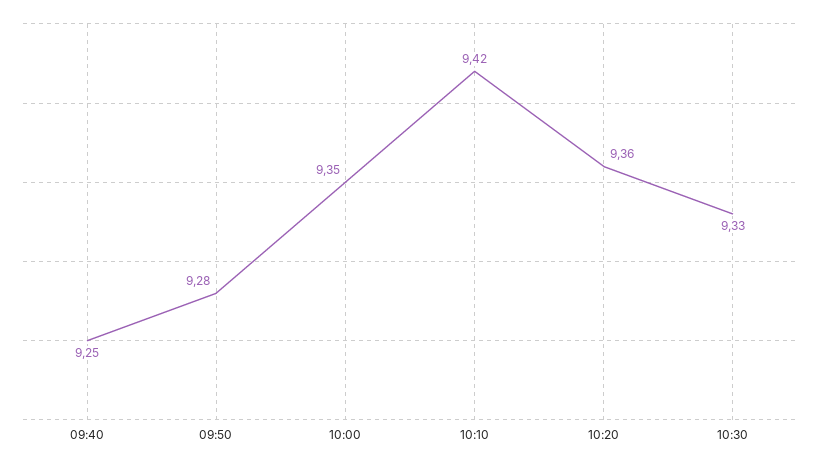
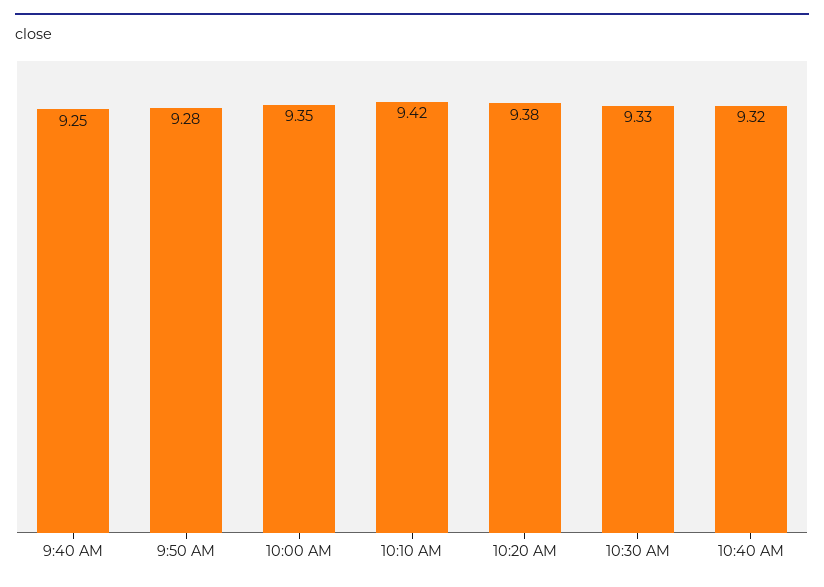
10:20: 9.36 -> 9.38
10:40 AM: none -> 9.32

